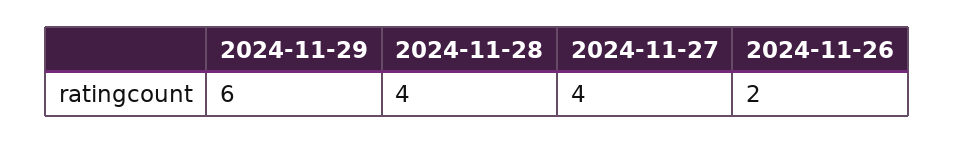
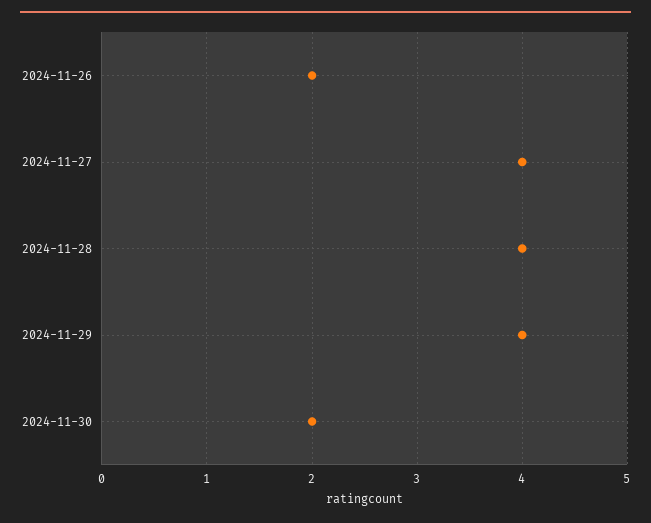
2024-11-29: 6 -> 4
2024-11-30: none -> 2

